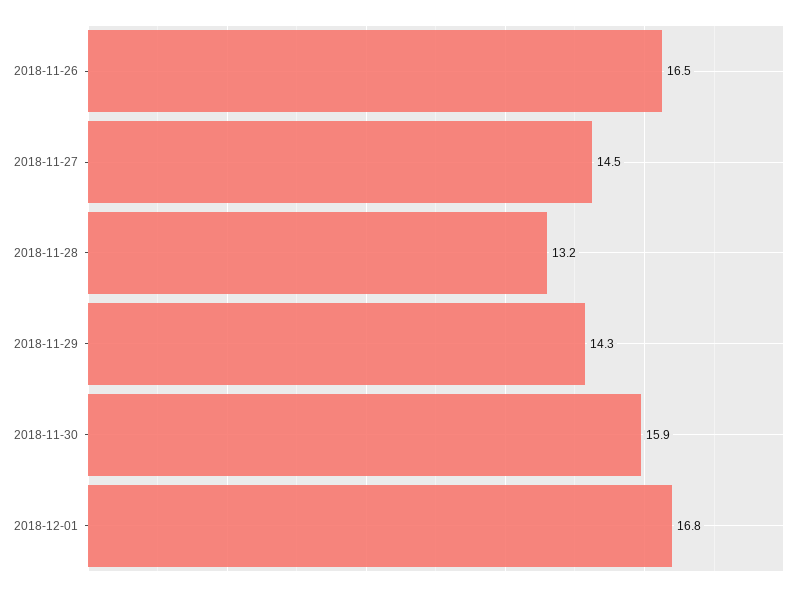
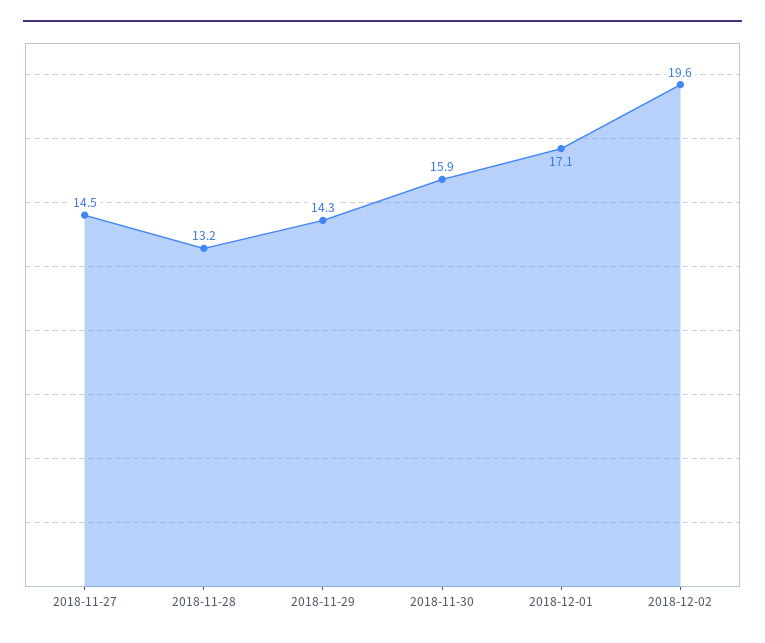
2018-11-26: 16.5 -> none
2018-12-01: 16.8 -> 17.1
2018-12-02: none -> 19.6

